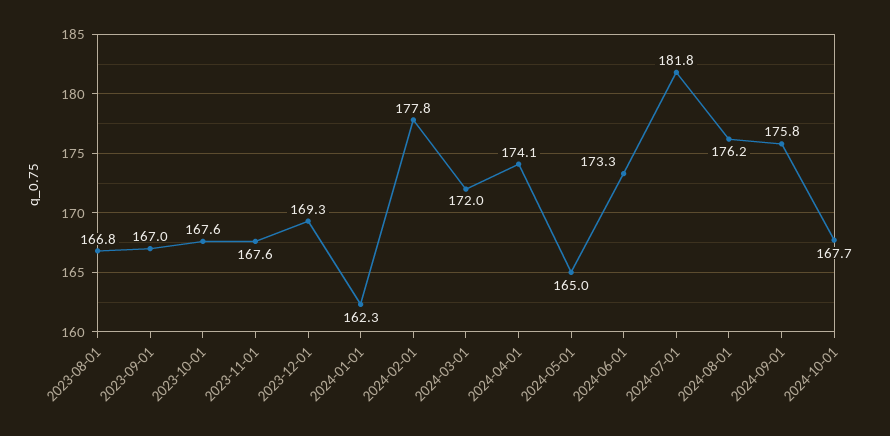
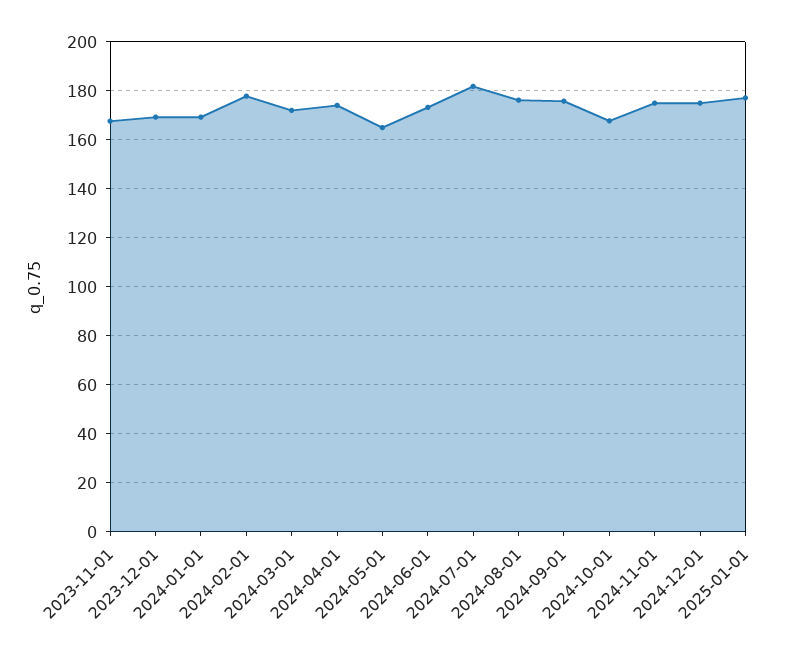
2023-08-01: 166.8 -> none
2023-09-01: 167 -> none
2023-10-01: 167.6 -> none
2024-01-01: 162.3 -> 170
2024-11-01: none -> 175
2024-12-01: none -> 175
2025-01-01: none -> 177.5

